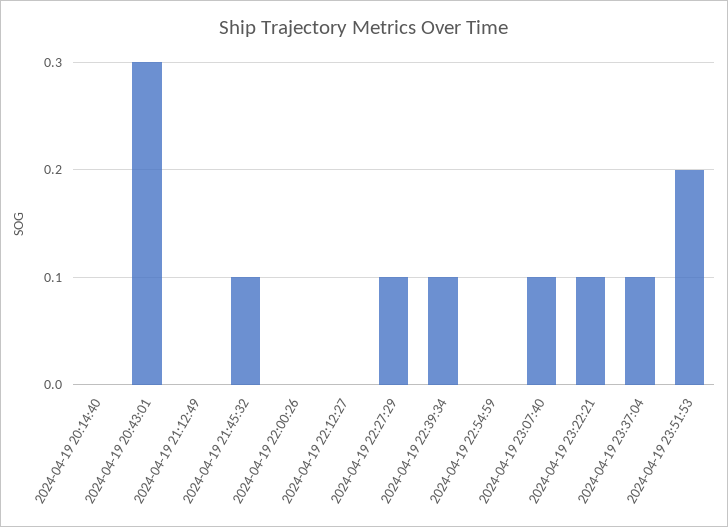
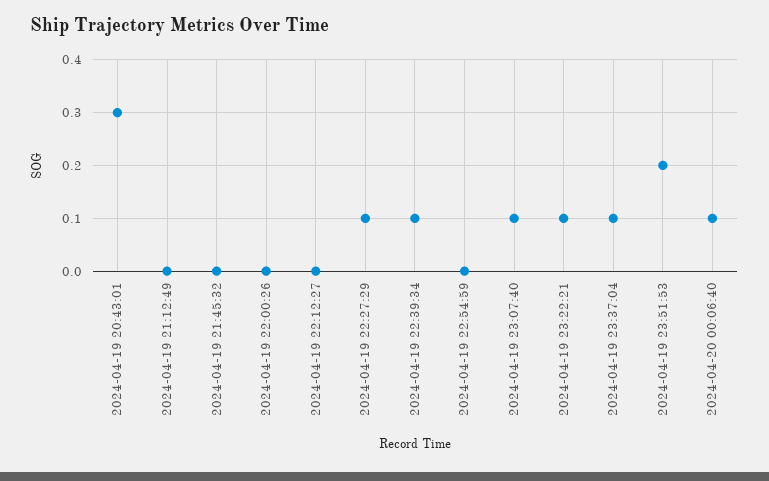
2024-04-19 20:14:40: 0 -> none
2024-04-19 21:45:32: 0.1 -> 0
2024-04-20 00:06:40: none -> 0.1

